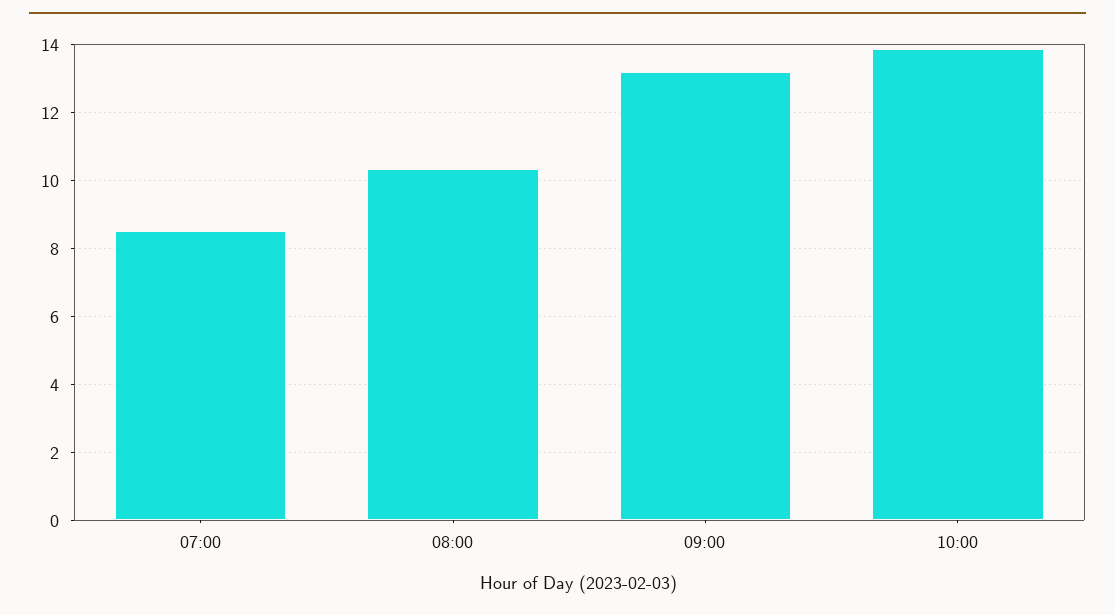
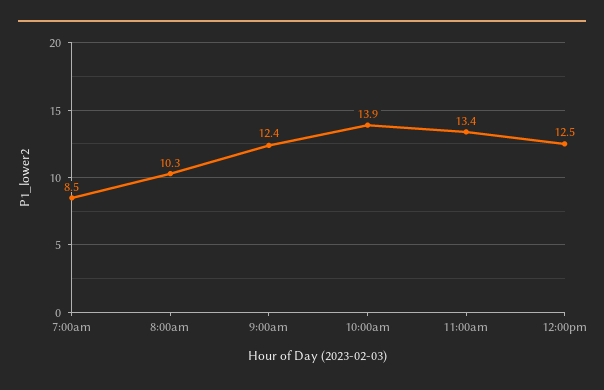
09:00: 13.2 -> 12.4
11:00am: none -> 13.4
12:00pm: none -> 12.5

